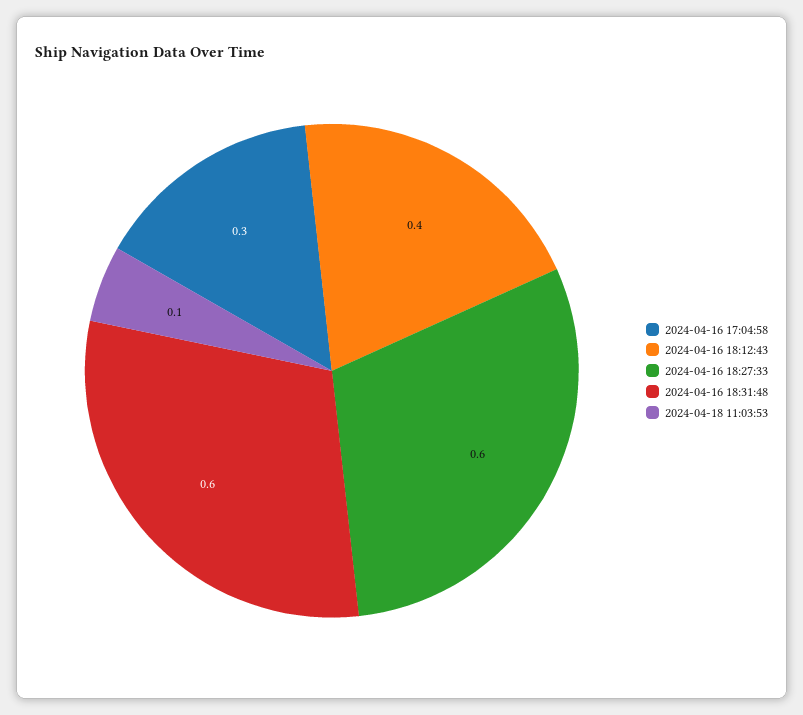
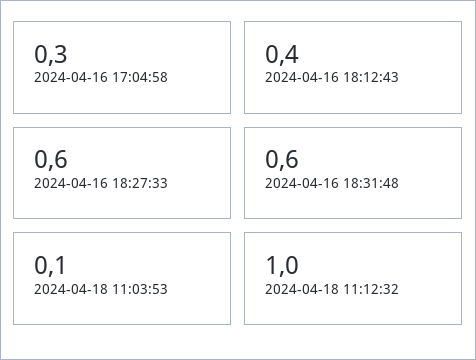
2024-04-18 11:12:32: none -> 1

